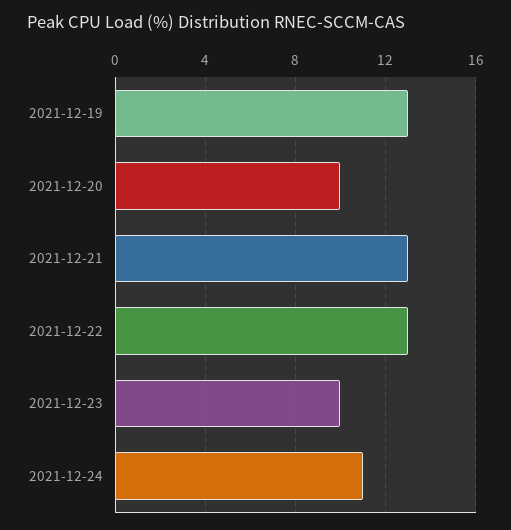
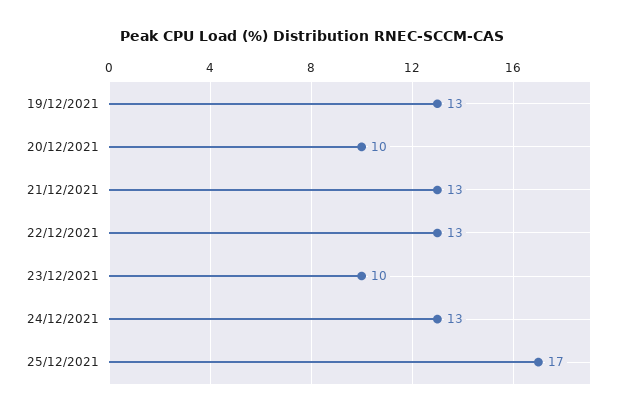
2021-12-24: 11 -> 13
25/12/2021: none -> 17

